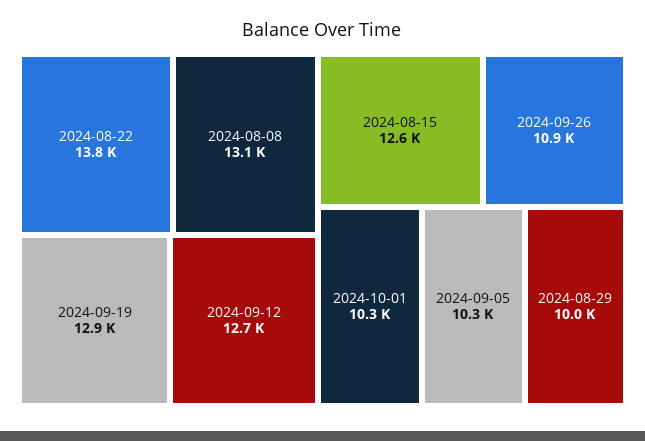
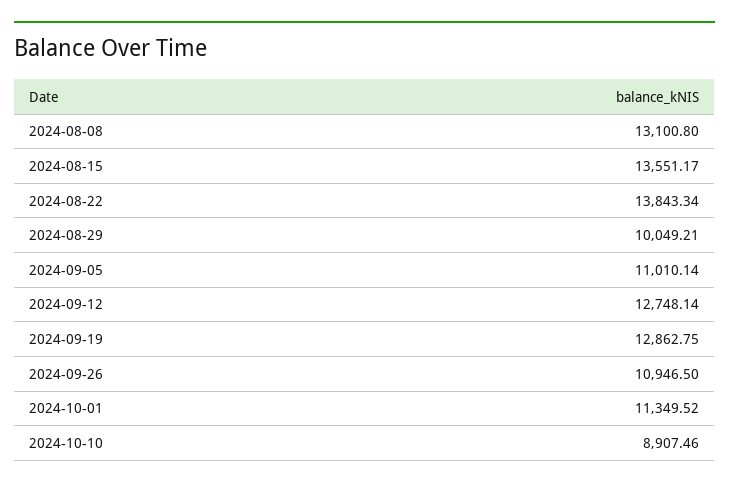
2024-08-15: 12600 -> 13551.17
2024-10-01: 10300 -> 11349.52
2024-09-05: 10300 -> 11010.14
2024-10-10: none -> 8907.46

